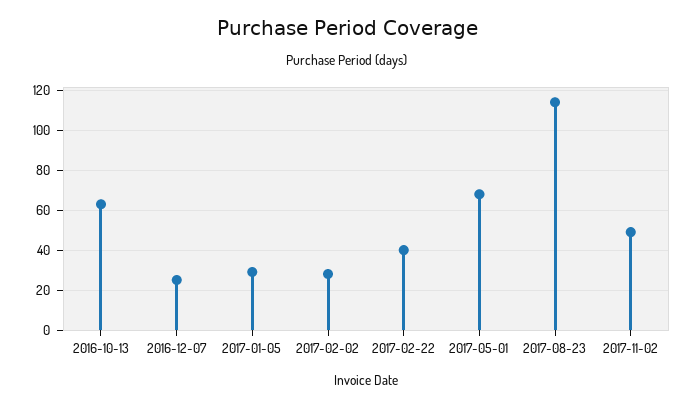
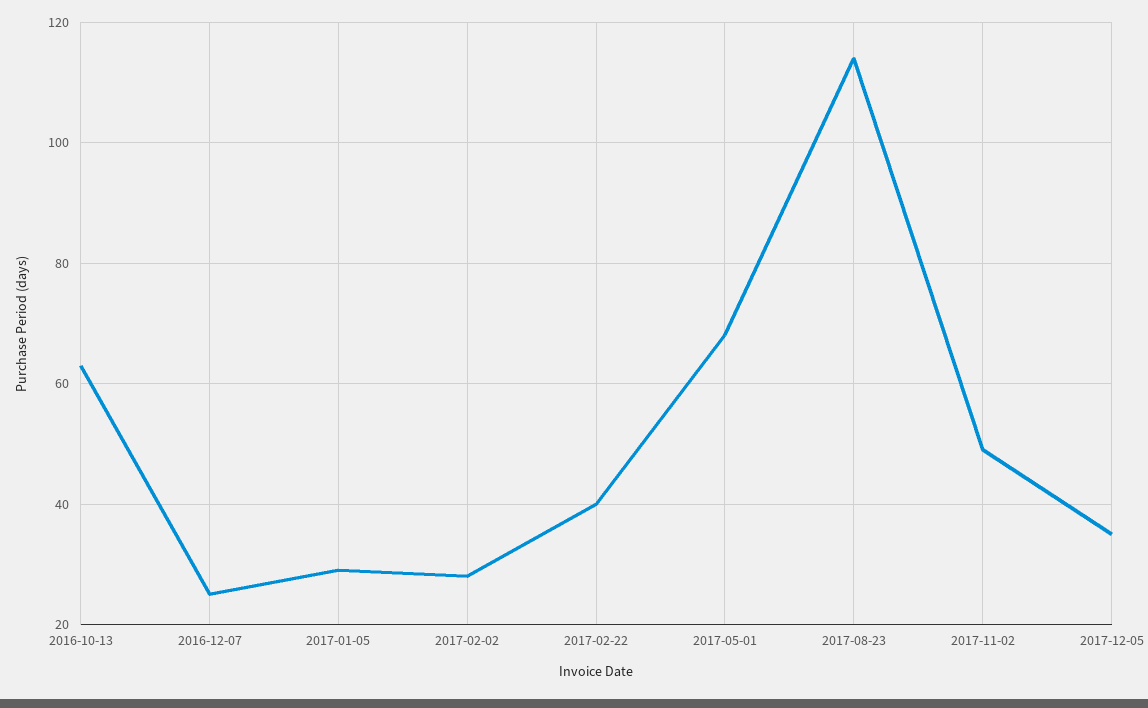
2017-12-05: none -> 35

